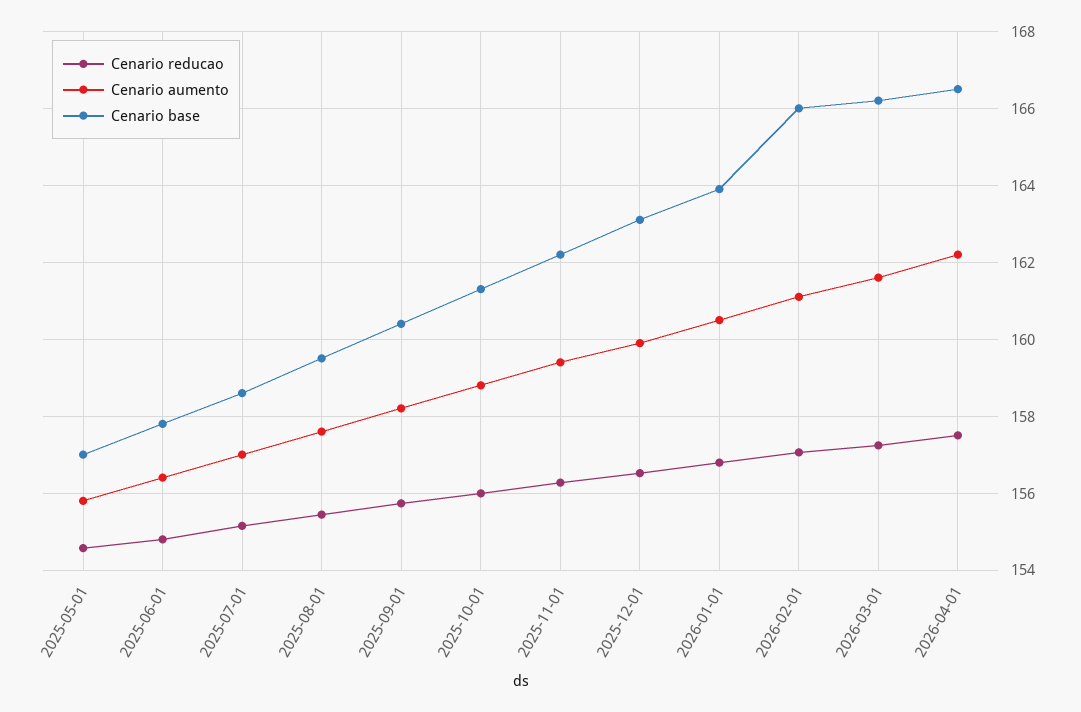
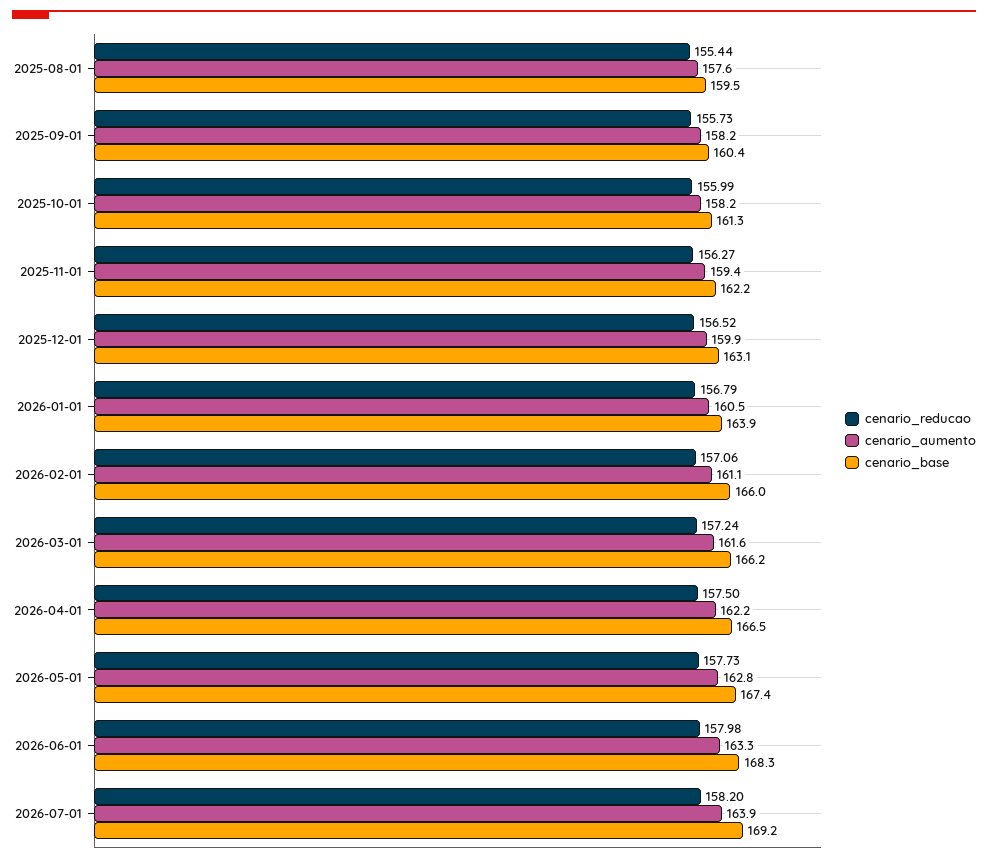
Cenario reducao, 2025-05-01: 154.6 -> none
Cenario aumento, 2025-05-01: 155.8 -> none
Cenario base, 2025-05-01: 157 -> none
Cenario reducao, 2025-06-01: 154.8 -> none
Cenario aumento, 2025-06-01: 156.4 -> none
Cenario base, 2025-06-01: 157.8 -> none
Cenario reducao, 2025-07-01: 155.2 -> none
Cenario aumento, 2025-07-01: 157 -> none
Cenario base, 2025-07-01: 158.6 -> none
Cenario aumento, 2025-10-01: 158.8 -> 158.2
Cenario reducao, 2026-05-01: none -> 157.73
Cenario aumento, 2026-05-01: none -> 162.8
Cenario base, 2026-05-01: none -> 167.4
Cenario reducao, 2026-06-01: none -> 157.98
Cenario aumento, 2026-06-01: none -> 163.3
Cenario base, 2026-06-01: none -> 168.3
Cenario reducao, 2026-07-01: none -> 158.2
Cenario aumento, 2026-07-01: none -> 163.9
Cenario base, 2026-07-01: none -> 169.2

